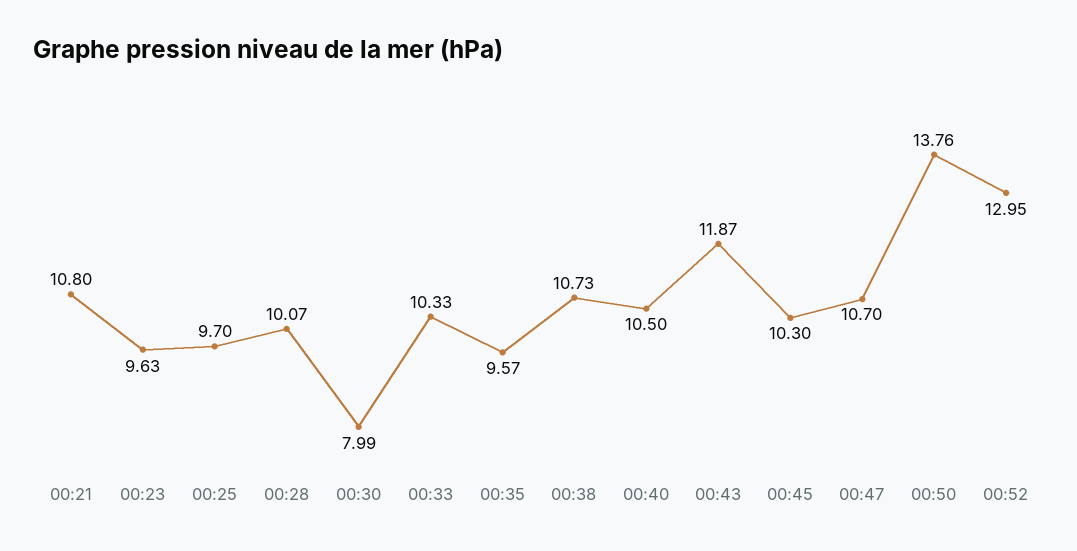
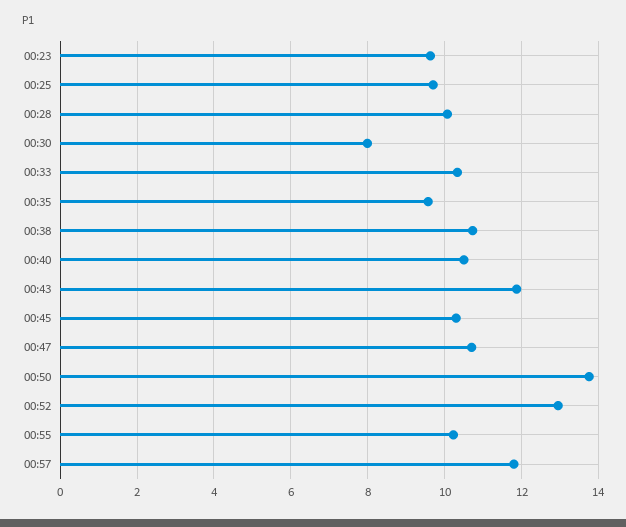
00:21: 10.8 -> none
00:55: none -> 10.2
00:57: none -> 11.8

